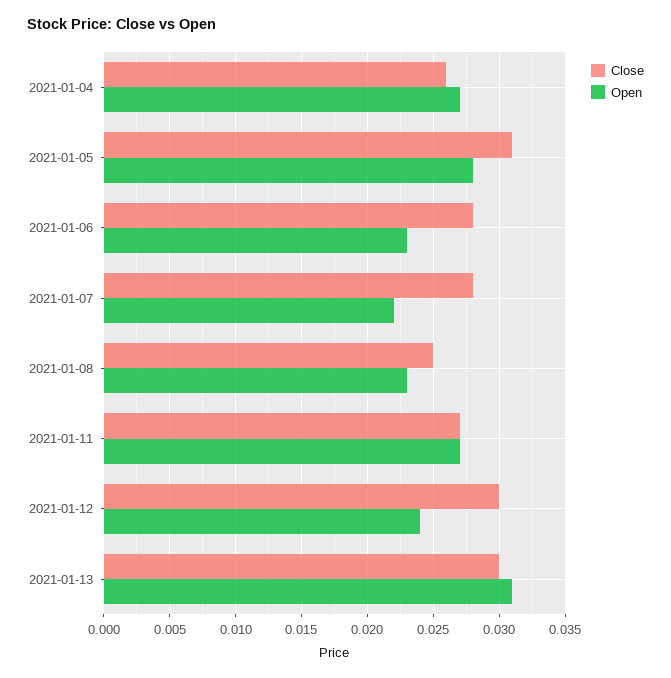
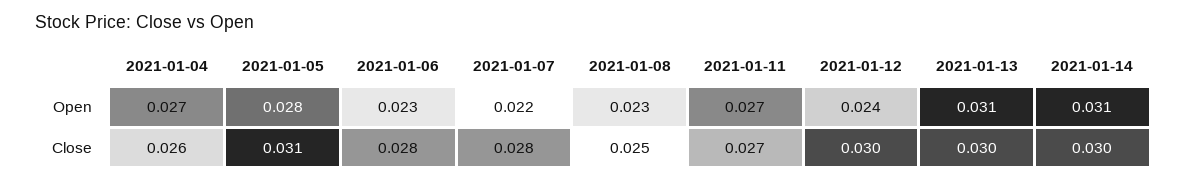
Open, 2021-01-14: none -> 0.031
Close, 2021-01-14: none -> 0.03

